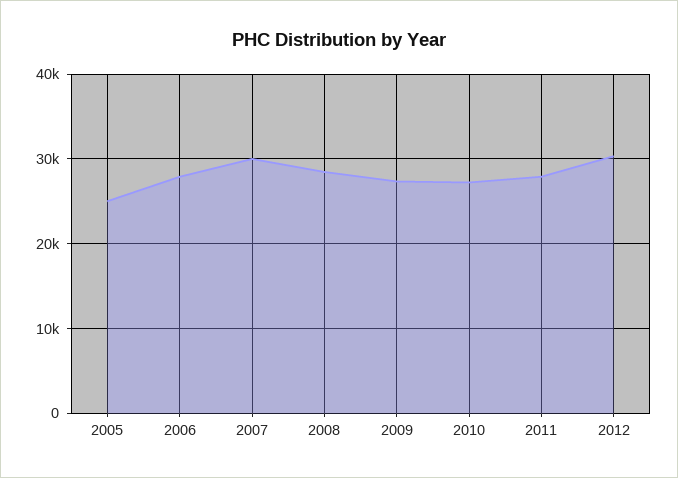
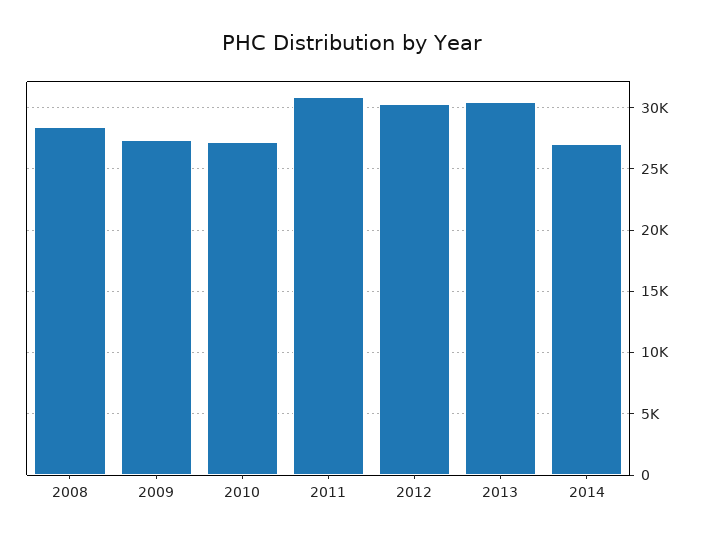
2005: 25000 -> none
2006: 28000 -> none
2007: 30000 -> none
2011: 28000 -> 31000
2013: none -> 30500
2014: none -> 27000

